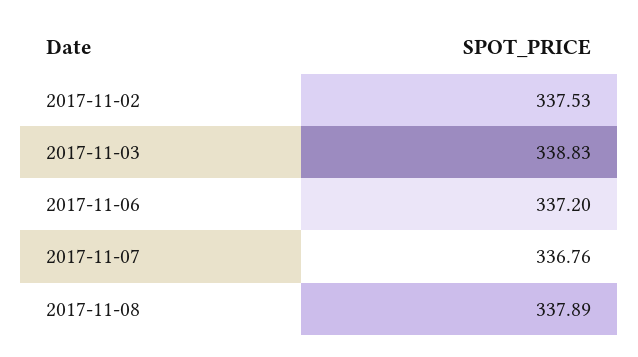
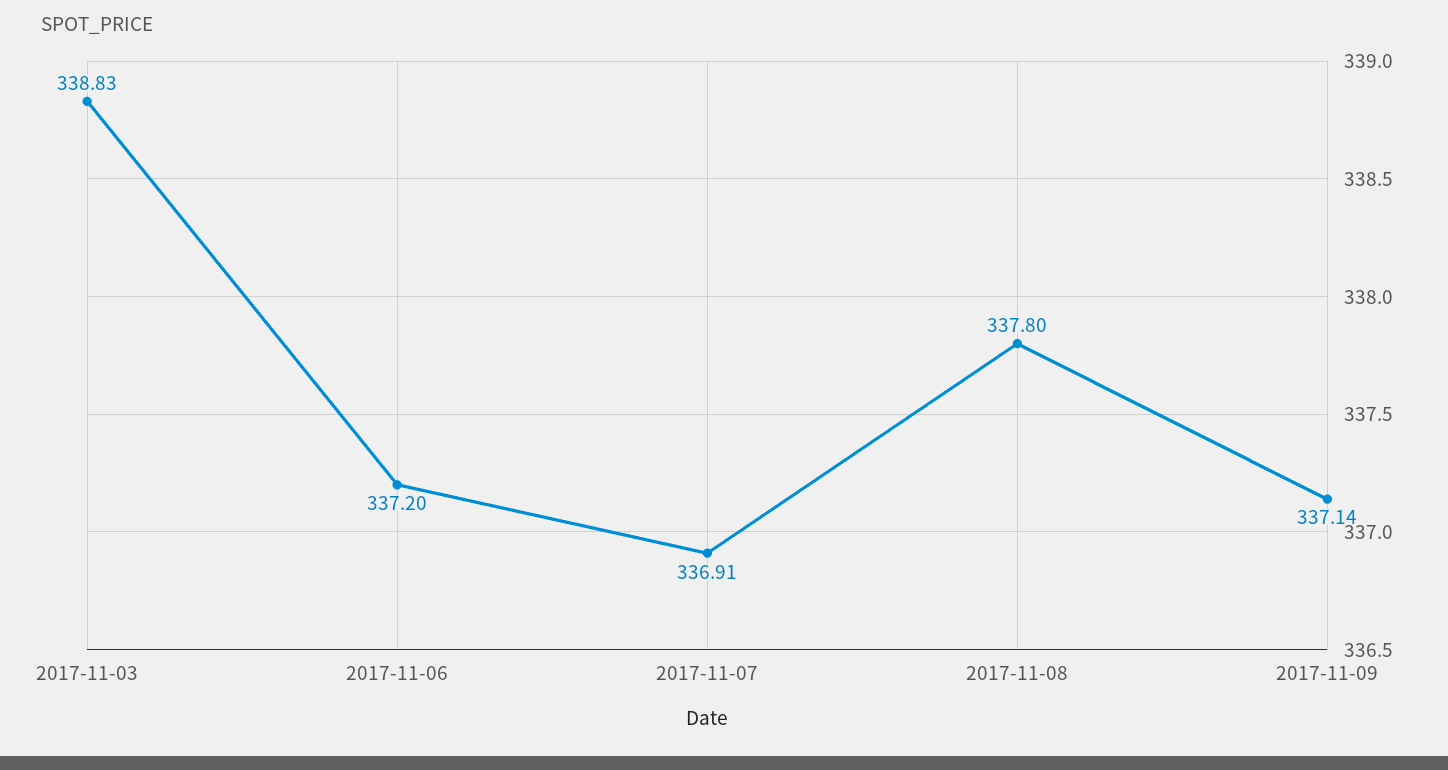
2017-11-02: 337.53 -> none
2017-11-07: 336.76 -> 336.91
2017-11-08: 337.89 -> 337.8
2017-11-09: none -> 337.14

